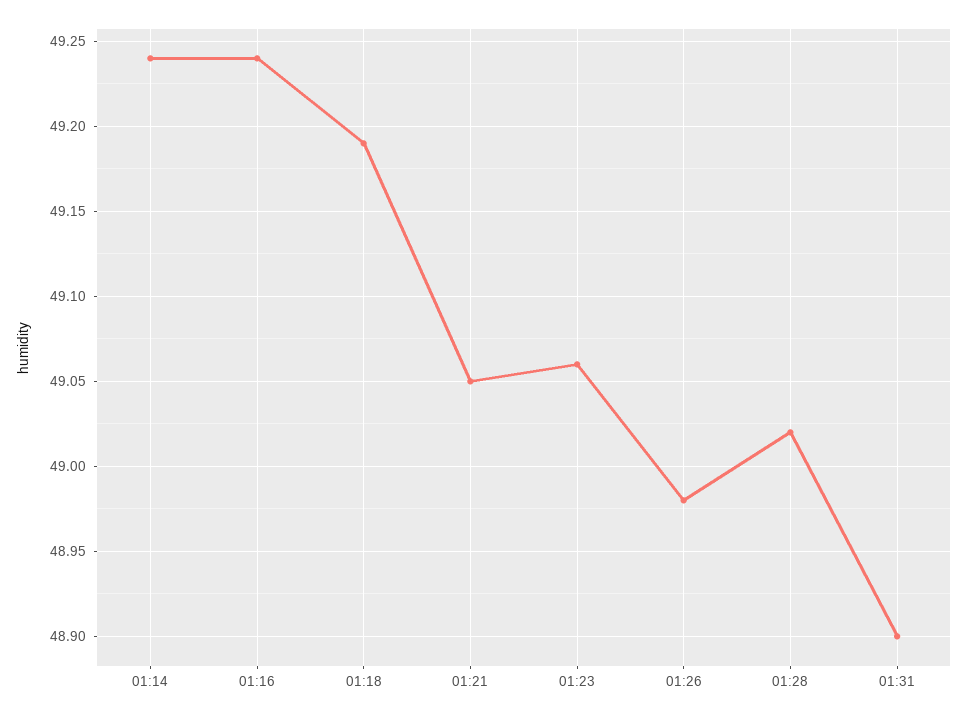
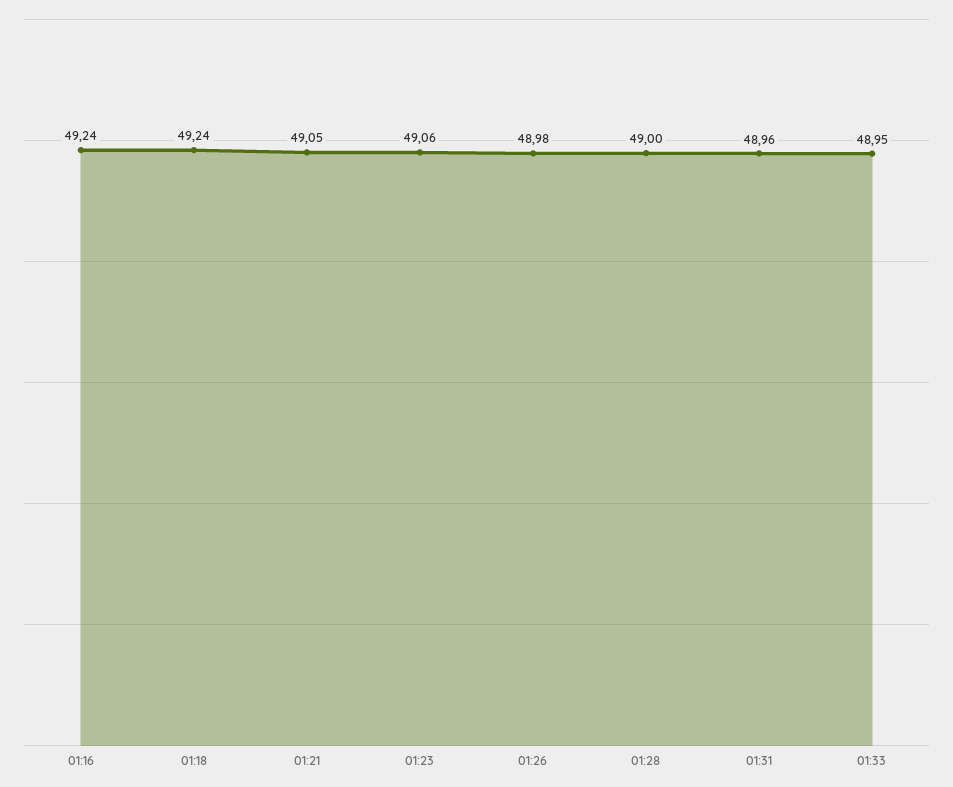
01:14: 49.24 -> none
01:18: 49.19 -> 49.24
01:28: 49.02 -> 49
01:31: 48.9 -> 48.96
01:33: none -> 48.95

